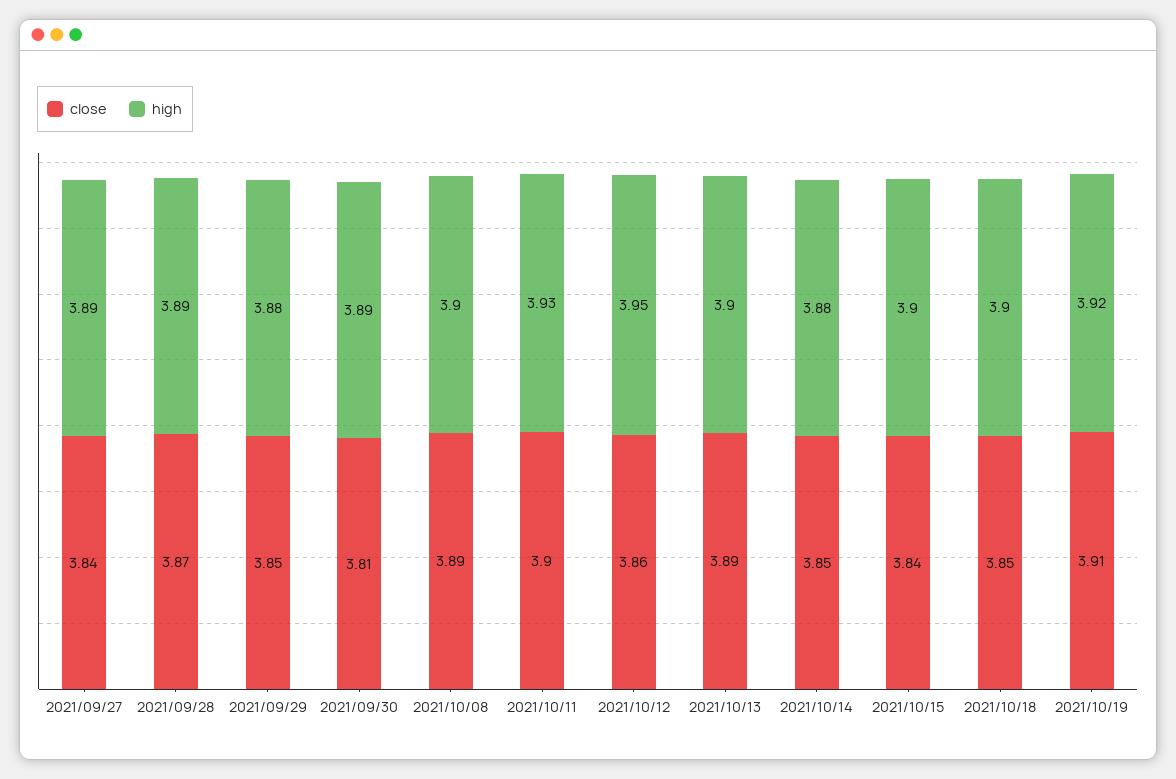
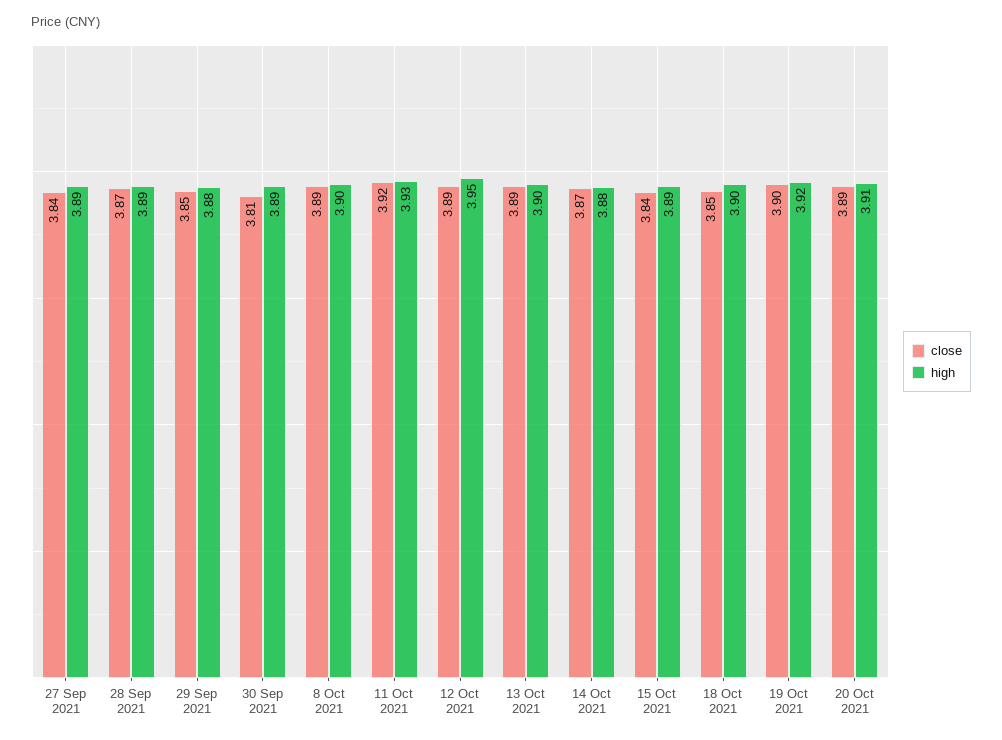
close, 2021/10/11: 3.9 -> 3.92
close, 2021/10/12: 3.86 -> 3.89
close, 2021/10/14: 3.85 -> 3.87
high, 2021/10/15: 3.9 -> 3.89
close, 2021/10/19: 3.91 -> 3.9
close, 20 Oct 2021: none -> 3.89
high, 20 Oct 2021: none -> 3.91

